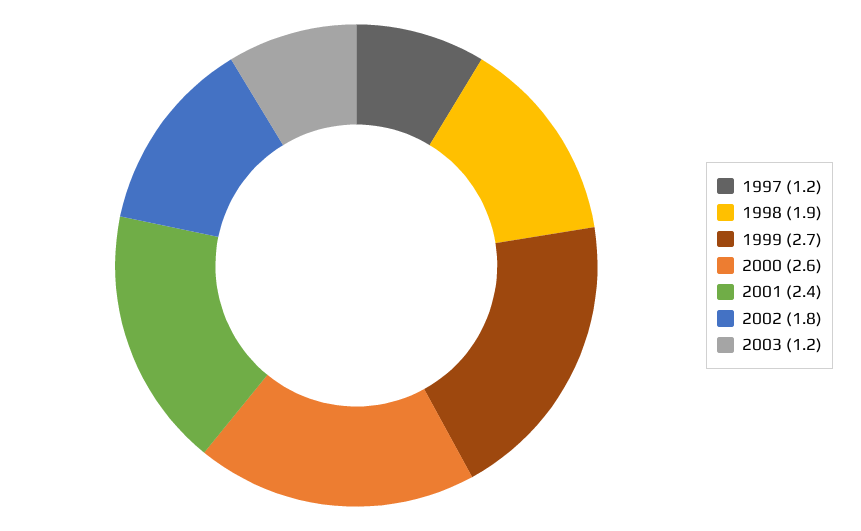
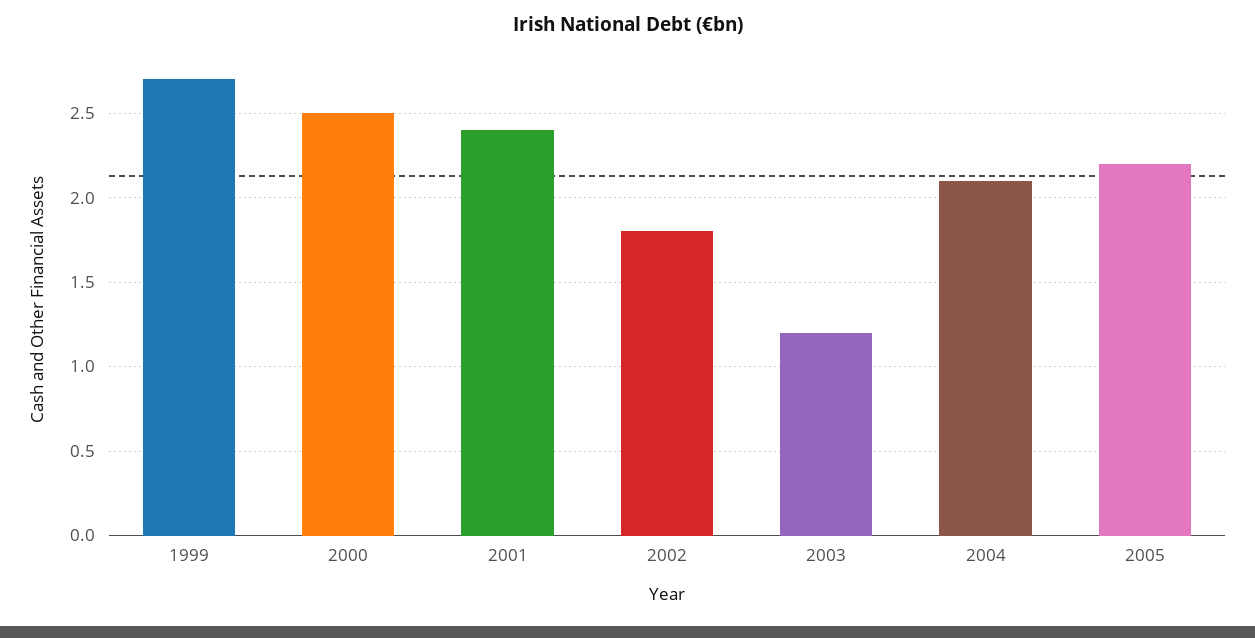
1997: 1.2 -> none
1998: 1.9 -> none
2000: 2.6 -> 2.5
2004: none -> 2.1
2005: none -> 2.2

